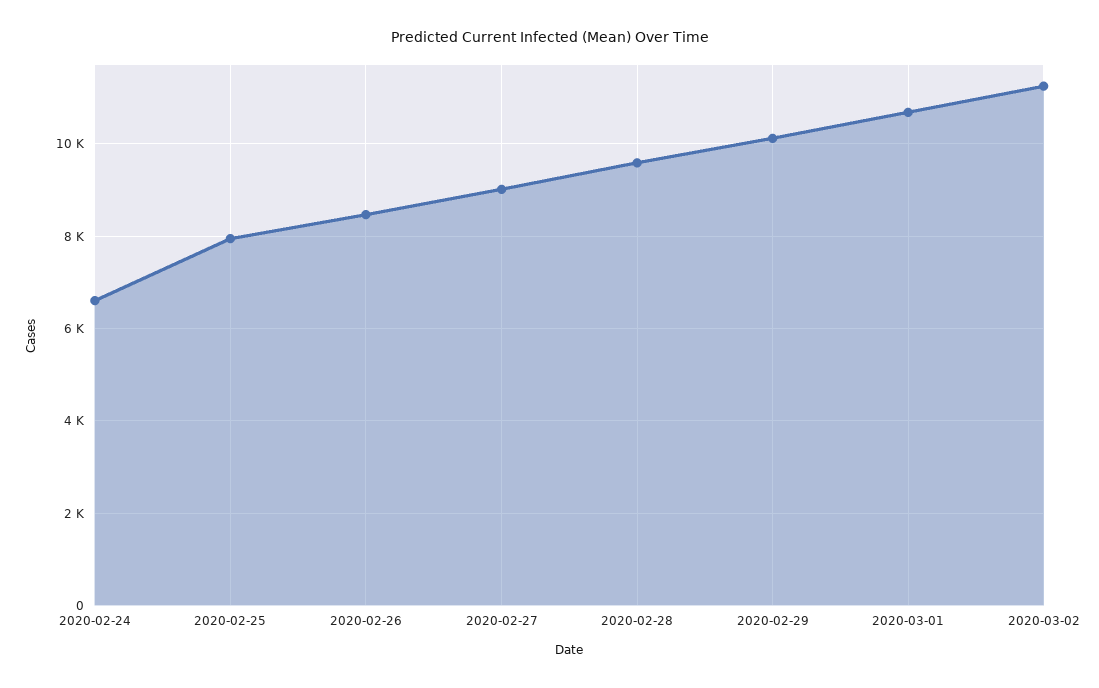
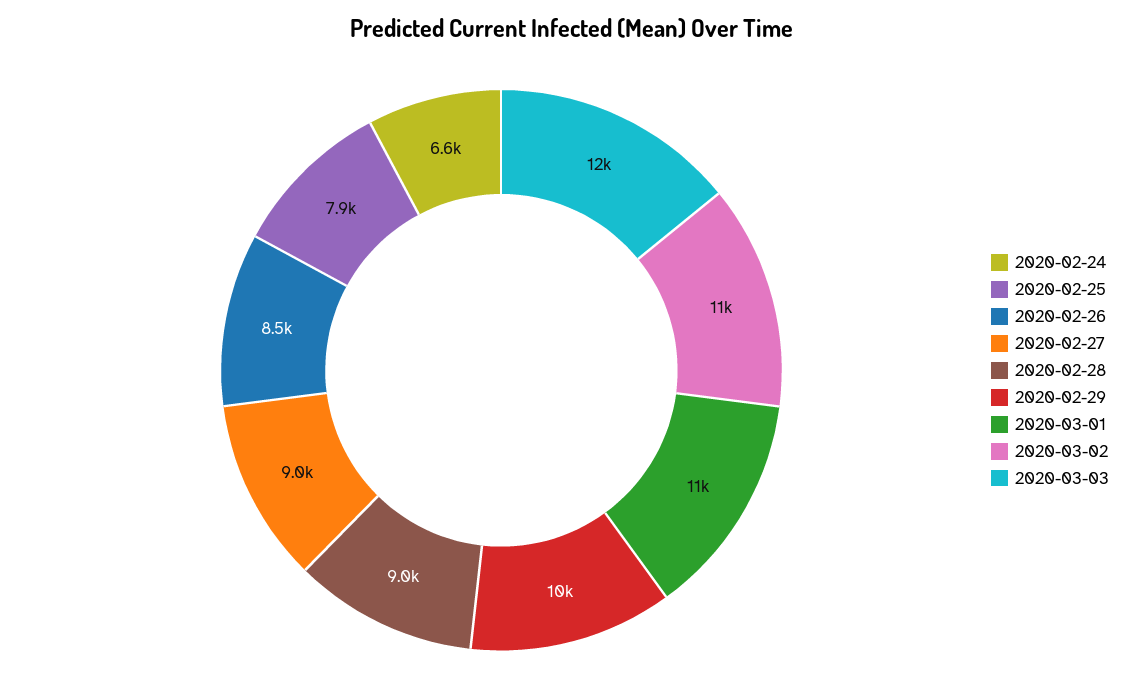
2020-02-28: 9600 -> 9000
2020-03-03: none -> 12000

